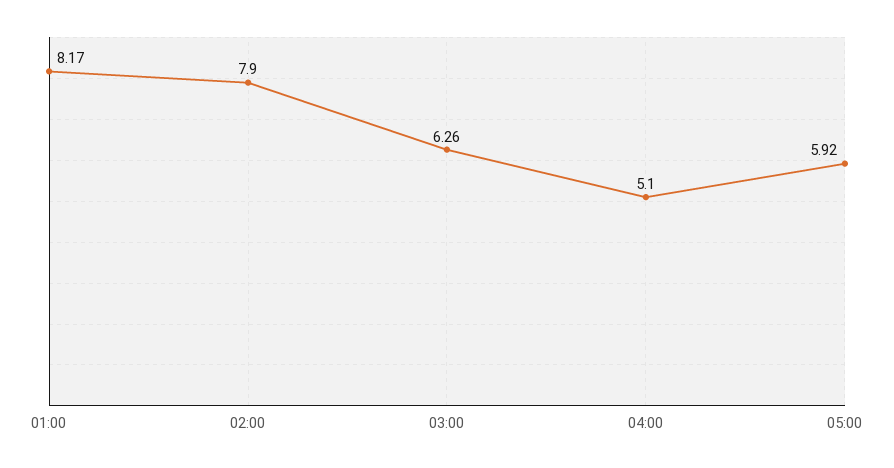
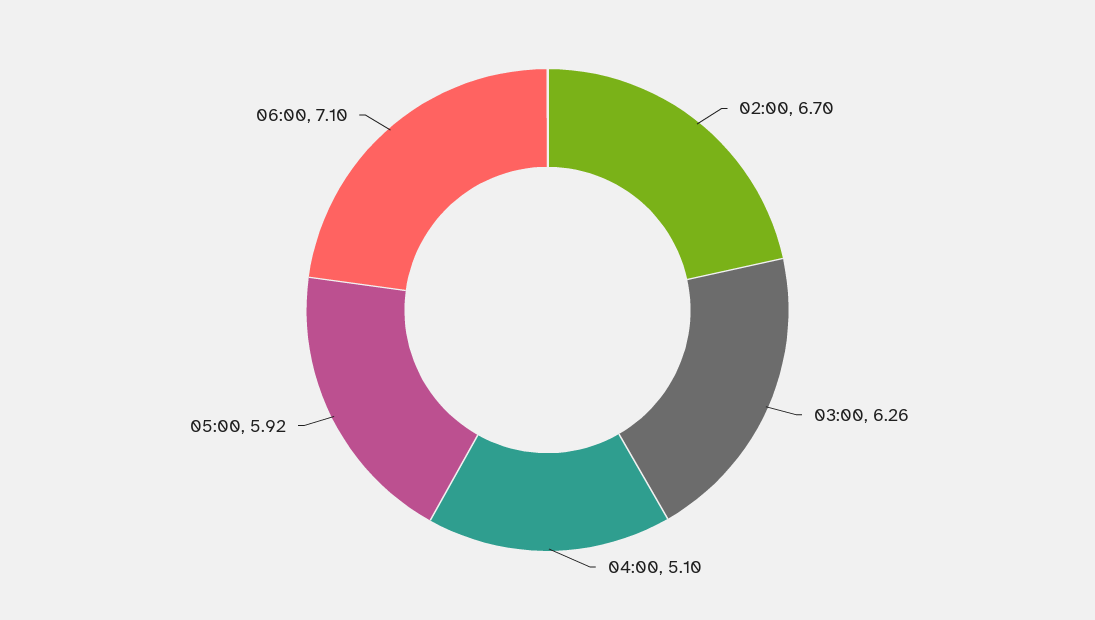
01:00: 8.17 -> none
02:00: 7.9 -> 6.7
06:00: none -> 7.1

